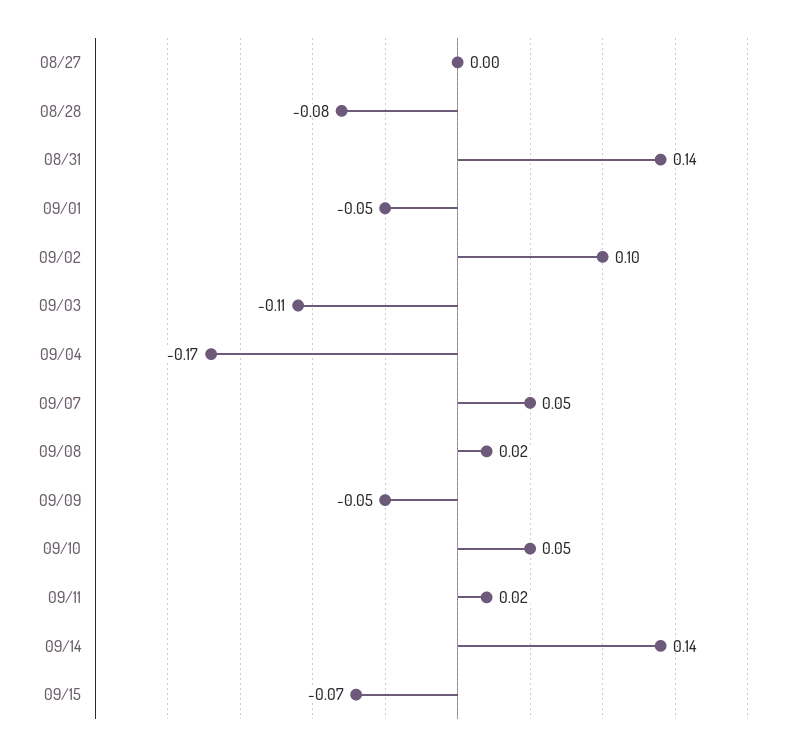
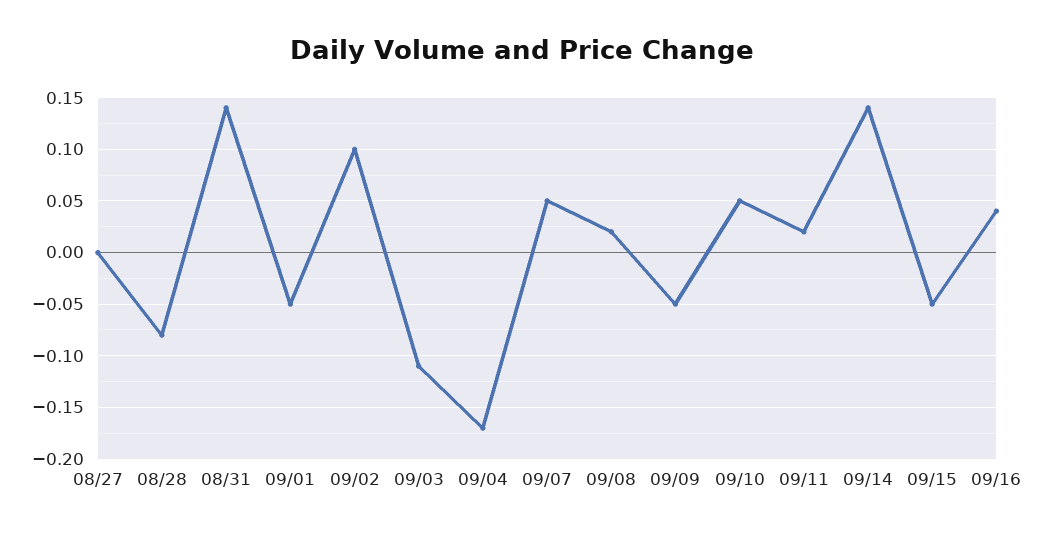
09/15: -0.07 -> -0.05
09/16: none -> 0.04

